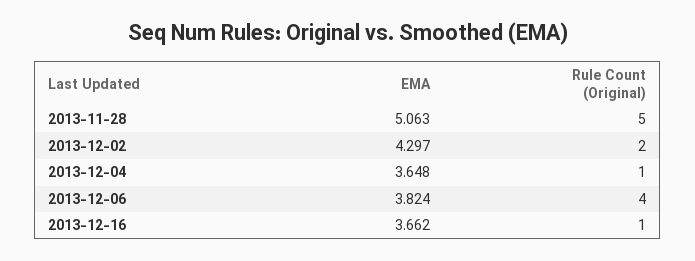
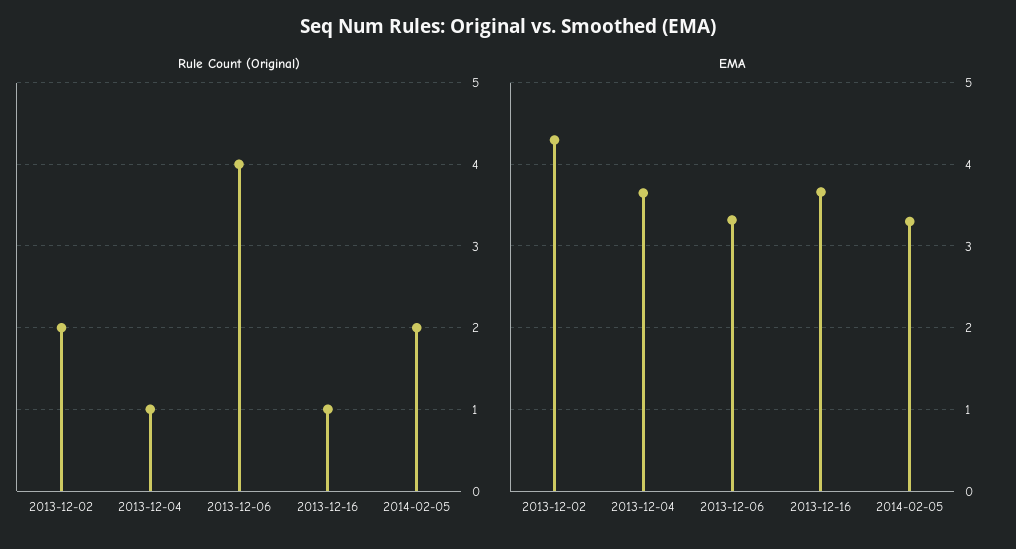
EMA, 2013-11-28: 5.063 -> none
Rule Count (Original), 2013-11-28: 5 -> none
EMA, 2013-12-06: 3.824 -> 3.3
Rule Count (Original), 2014-02-05: none -> 2
EMA, 2014-02-05: none -> 3.3

